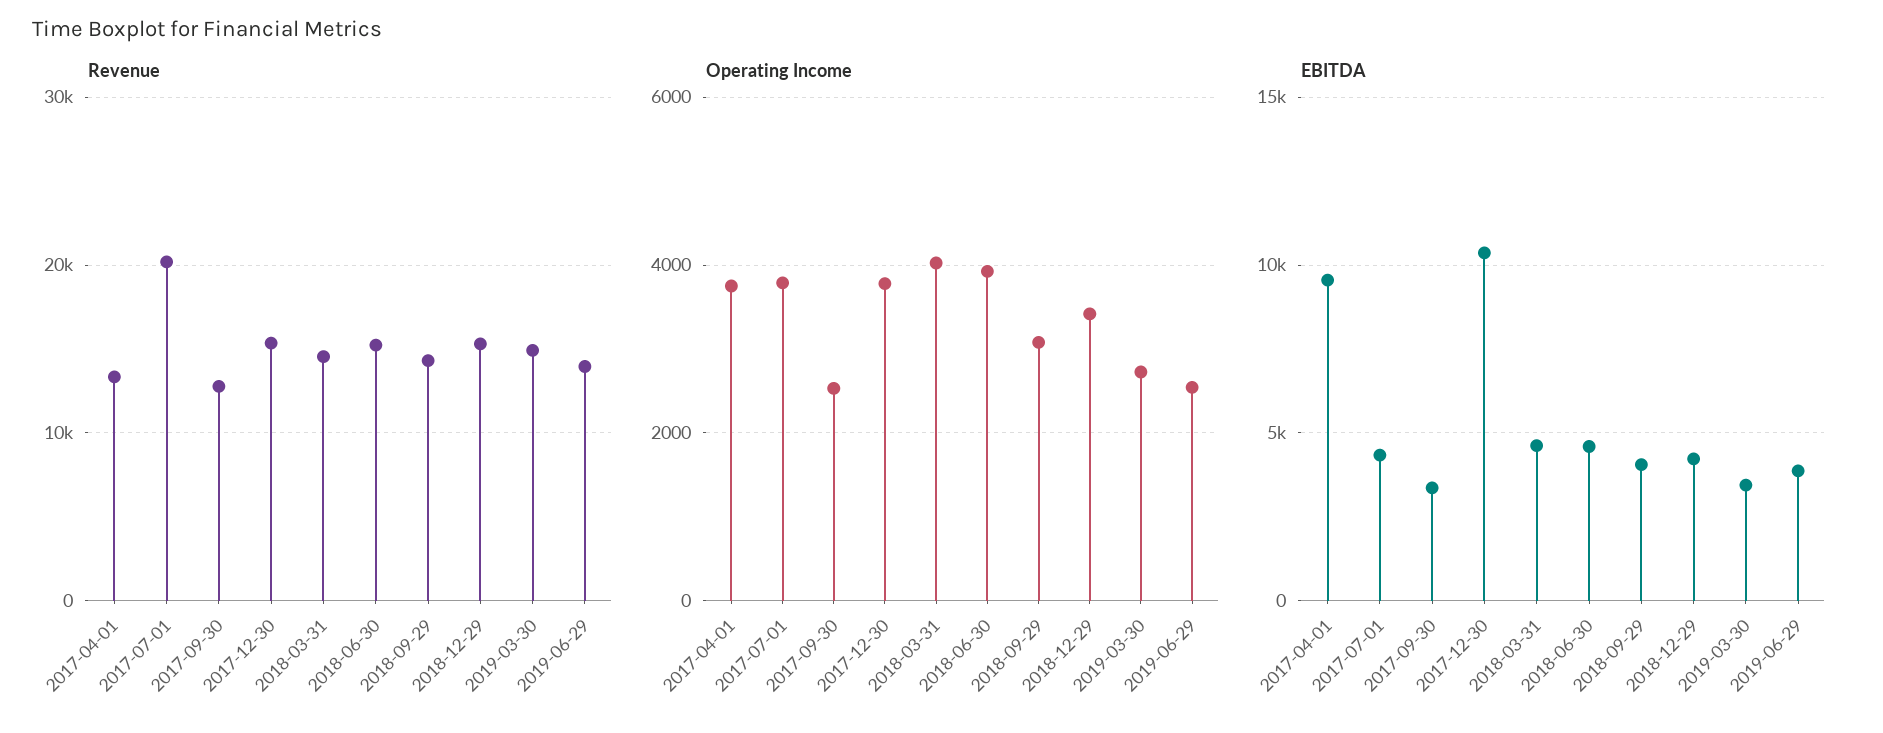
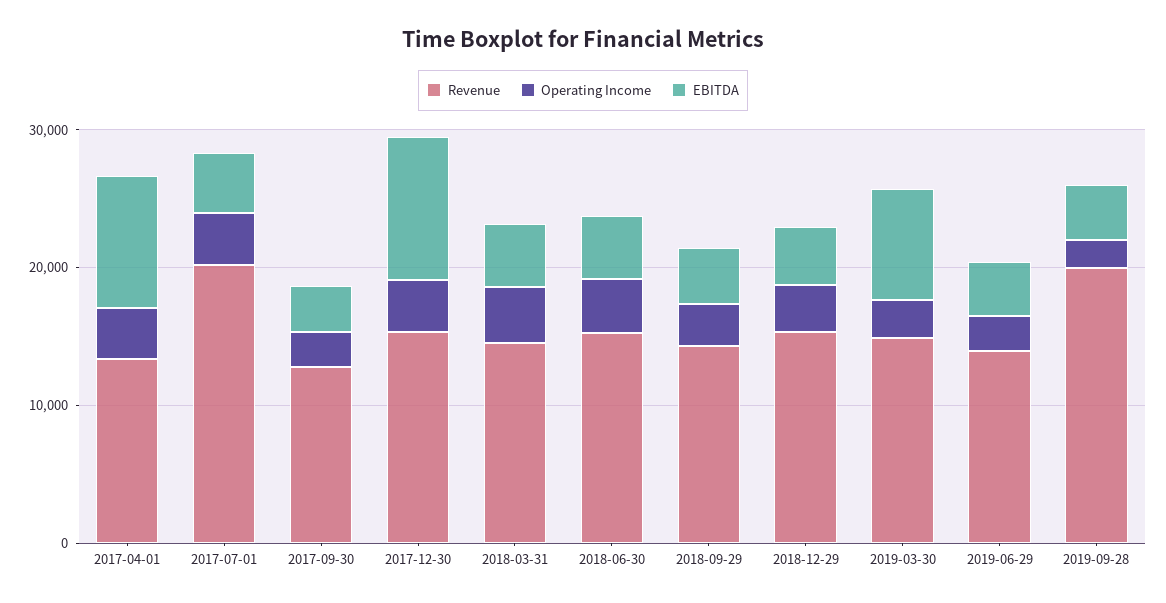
EBITDA, 2019-03-30: 3500 -> 8000
Revenue, 2019-09-28: none -> 20000
Operating Income, 2019-09-28: none -> 2000
EBITDA, 2019-09-28: none -> 4000

